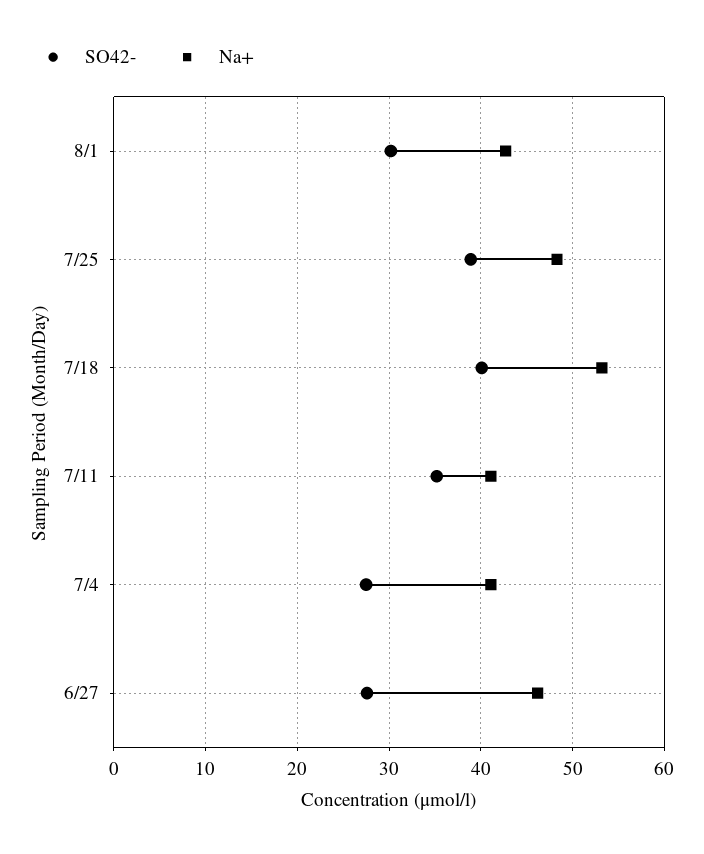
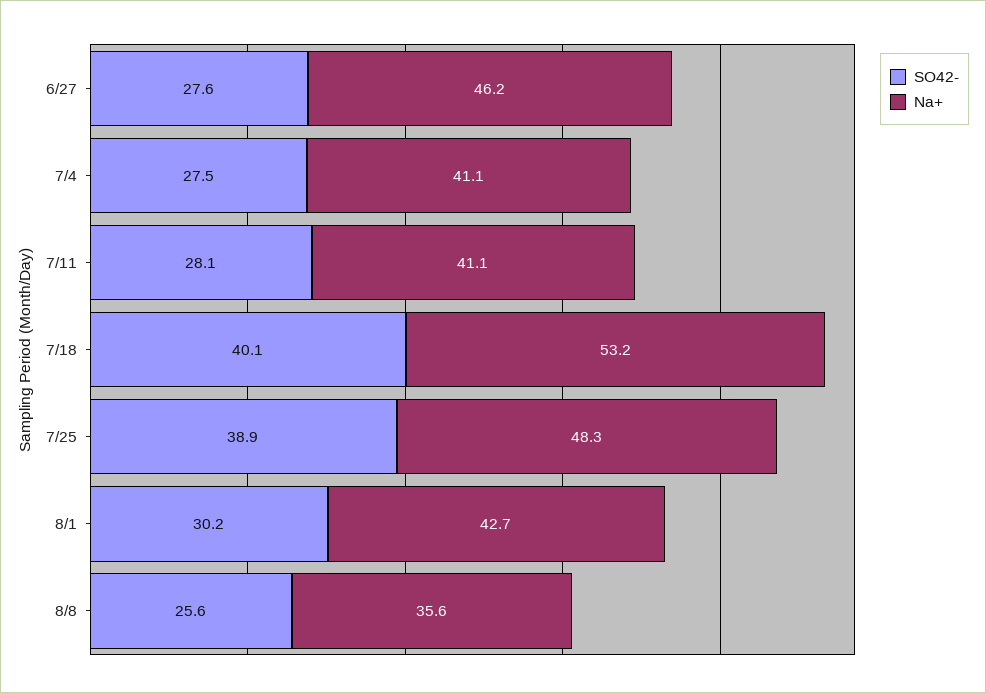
SO42-, 7/11: 35 -> 28.1
SO42-, 8/8: none -> 25.6
Na+, 8/8: none -> 35.6

